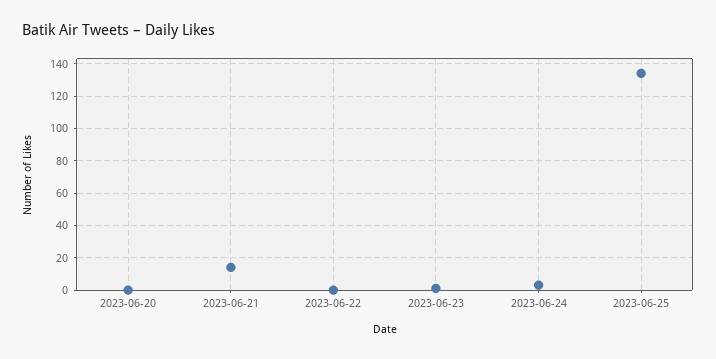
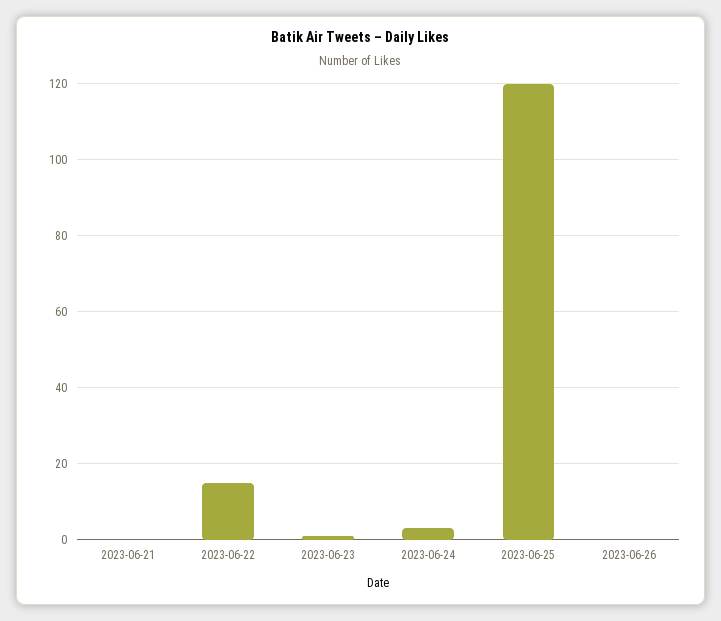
2023-06-20: 0 -> none
2023-06-21: 15 -> 0
2023-06-22: 0 -> 15
2023-06-25: 135 -> 120
2023-06-26: none -> 0

